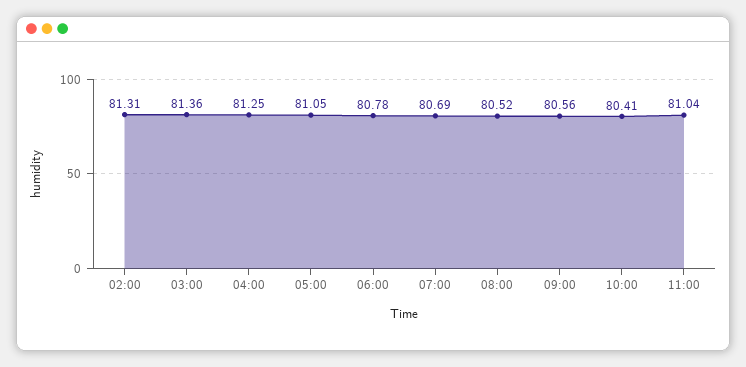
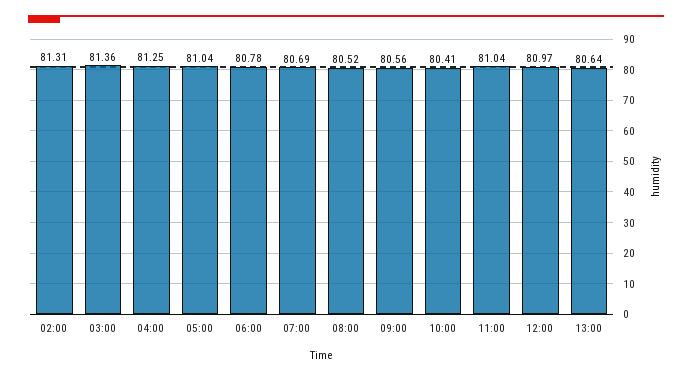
05:00: 81.05 -> 81.04
12:00: none -> 80.97
13:00: none -> 80.64

